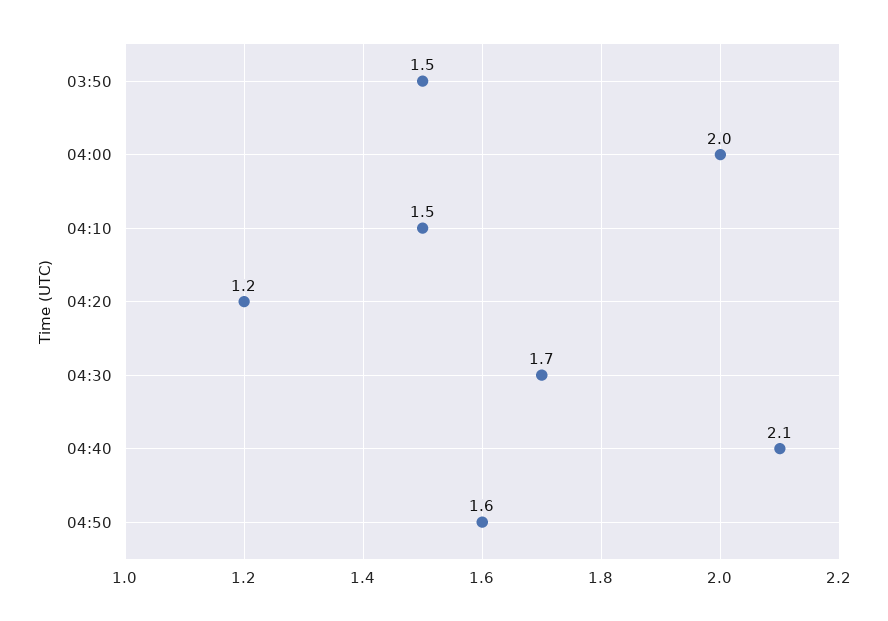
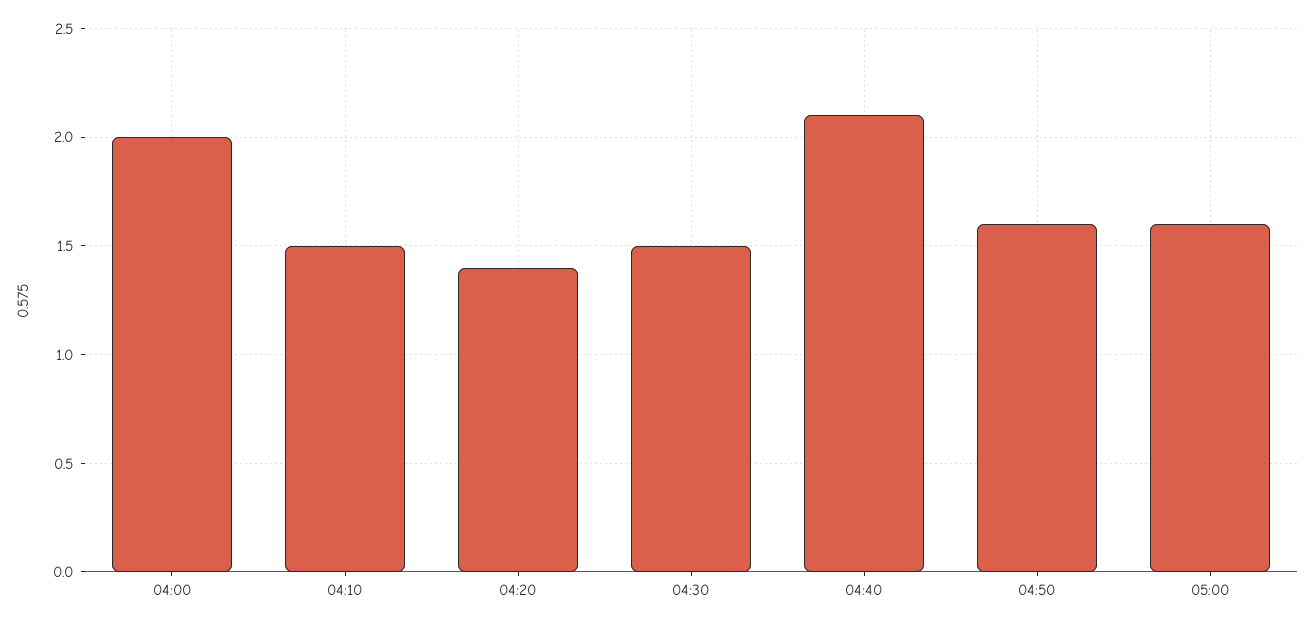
03:50: 1.5 -> none
04:20: 1.2 -> 1.4
04:30: 1.7 -> 1.5
05:00: none -> 1.6

